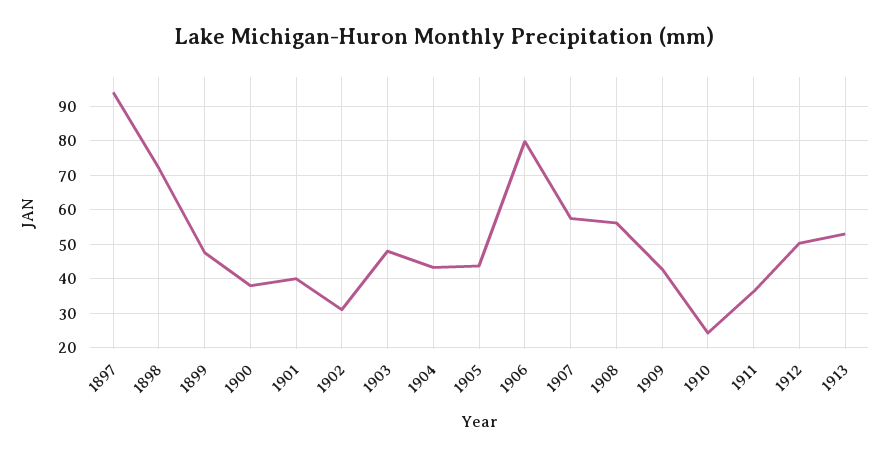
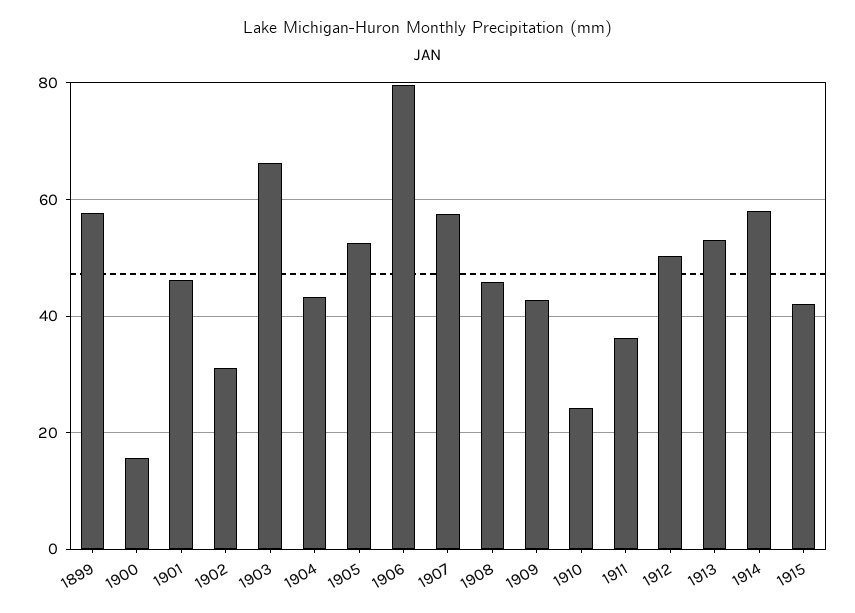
1897: 94 -> none
1898: 72 -> none
1899: 48 -> 58
1900: 38 -> 16
1901: 40 -> 46
1903: 48 -> 66
1905: 44 -> 52
1908: 56 -> 46
1914: none -> 58
1915: none -> 42

